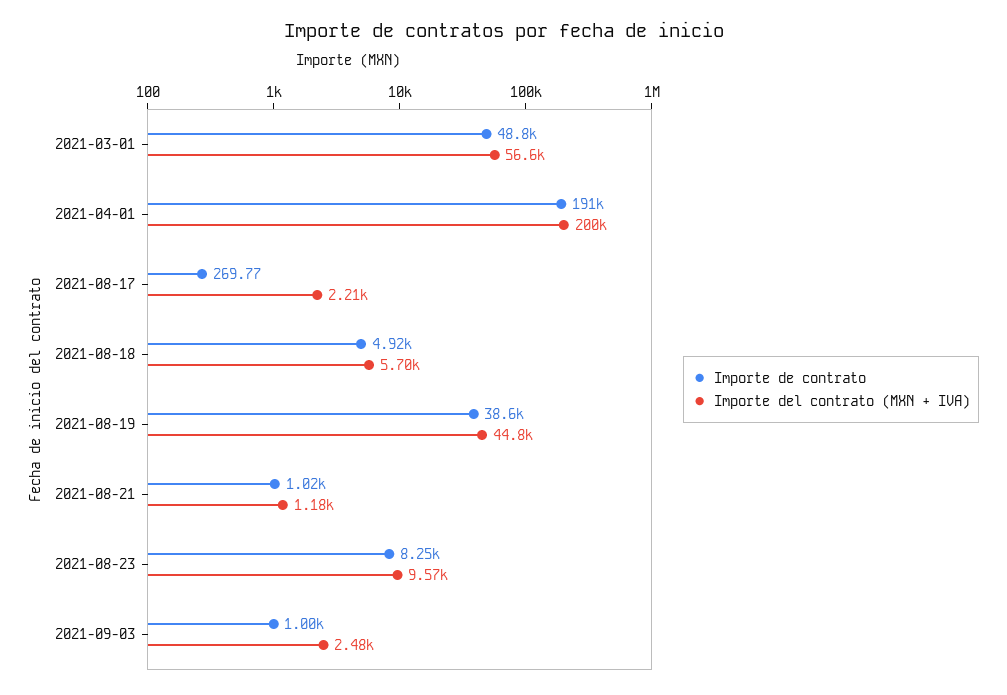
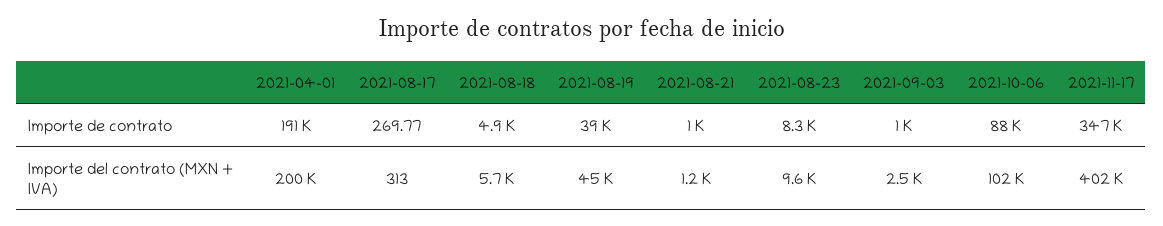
Importe de contrato, 2021-03-01: 48800 -> none
Importe del contrato (MXN + IVA), 2021-03-01: 56600 -> none
Importe del contrato (MXN + IVA), 2021-08-17: 2210 -> 313
Importe de contrato, 2021-10-06: none -> 88000
Importe de contrato, 2021-11-17: none -> 347000
Importe del contrato (MXN + IVA), 2021-10-06: none -> 102000
Importe del contrato (MXN + IVA), 2021-11-17: none -> 402000

